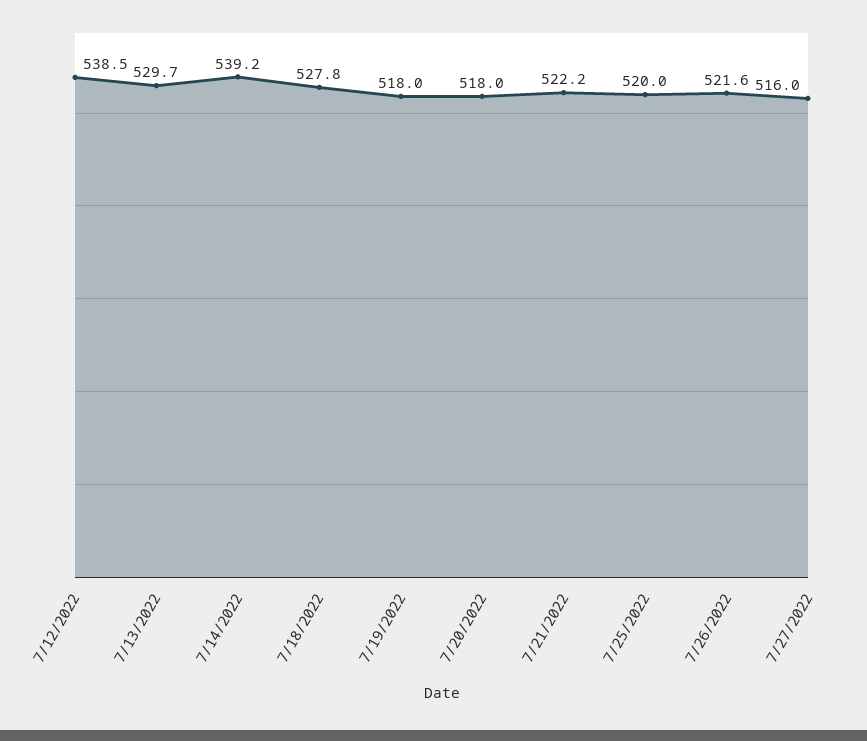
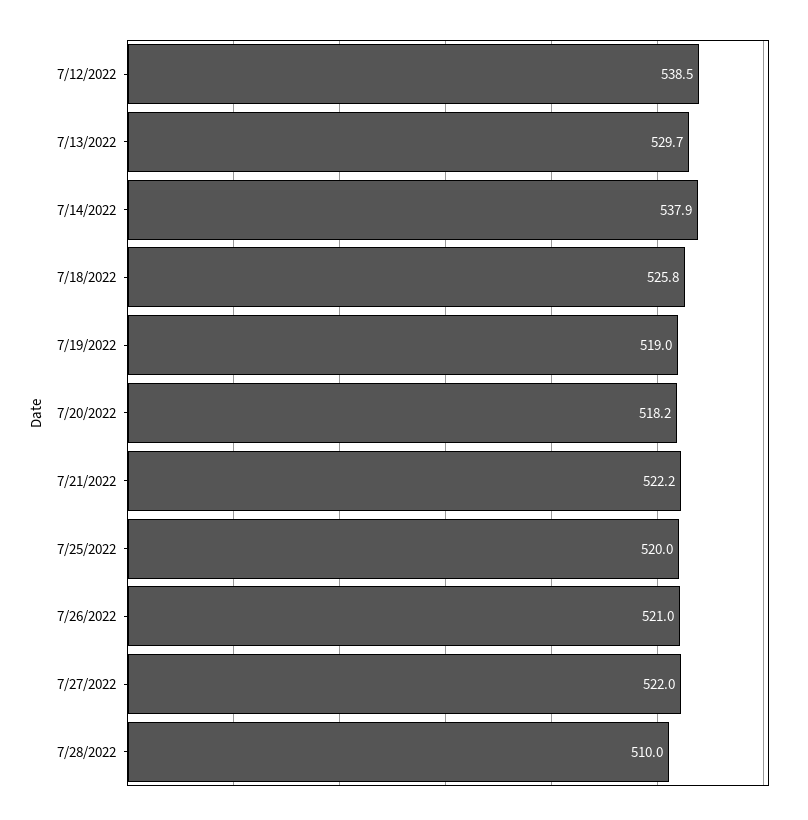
7/14/2022: 539.2 -> 537.9
7/18/2022: 527.8 -> 525.8
7/19/2022: 518 -> 519
7/20/2022: 518 -> 518.2
7/26/2022: 521.6 -> 521
7/27/2022: 516 -> 522
7/28/2022: none -> 510

